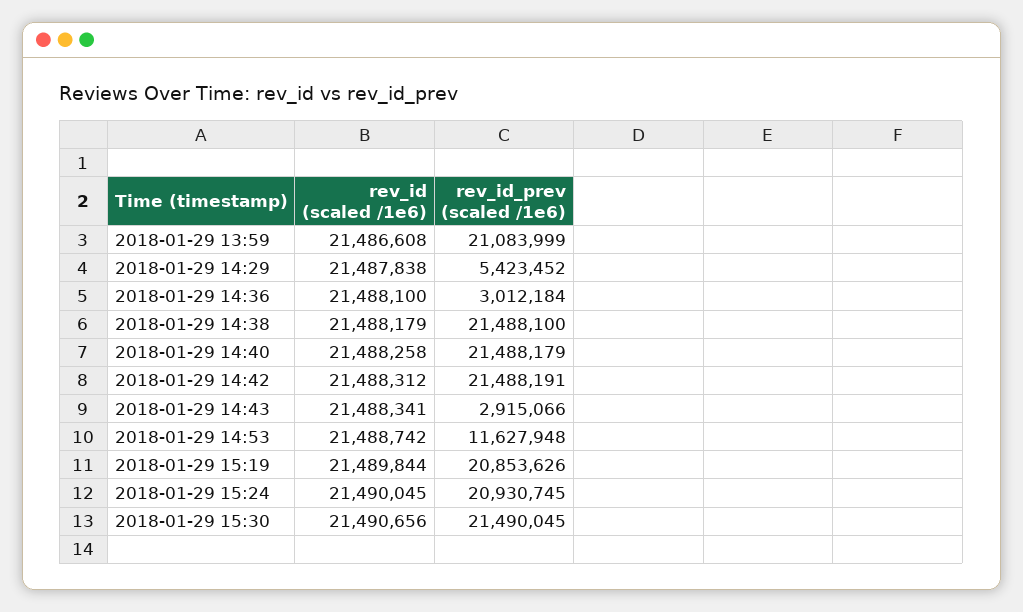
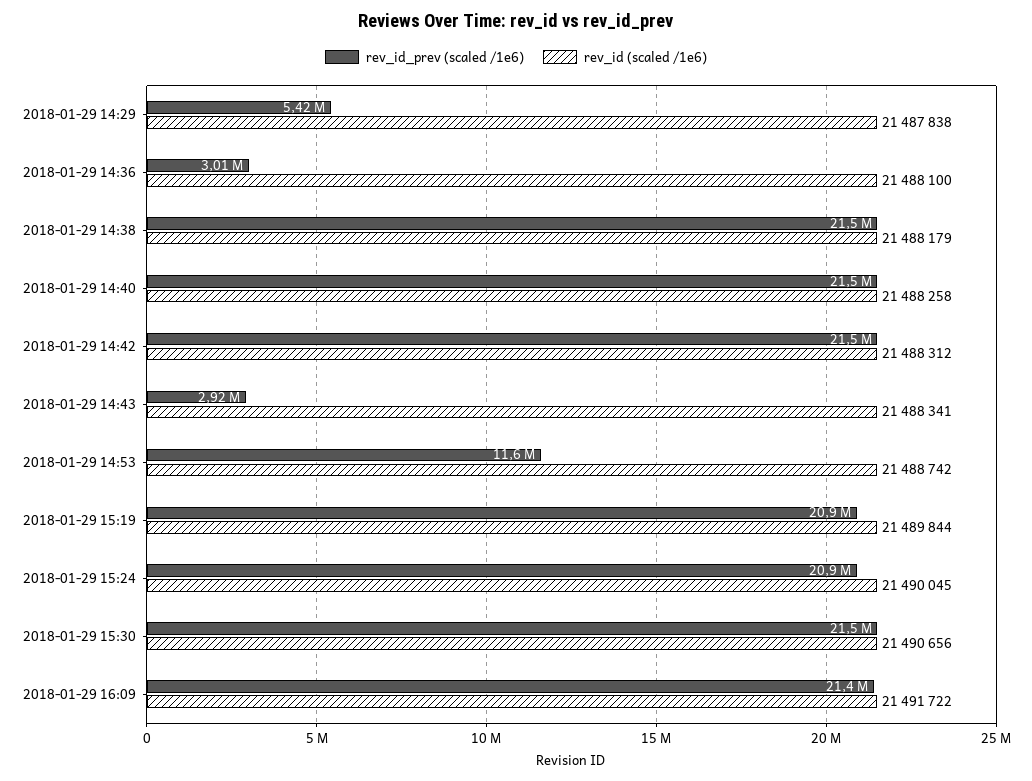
rev_id (scaled /1e6), 2018-01-29 13:59: 21486608 -> none
rev_id_prev (scaled /1e6), 2018-01-29 13:59: 21083999 -> none
rev_id_prev (scaled /1e6), 2018-01-29 16:09: none -> 21400000
rev_id (scaled /1e6), 2018-01-29 16:09: none -> 21491722

